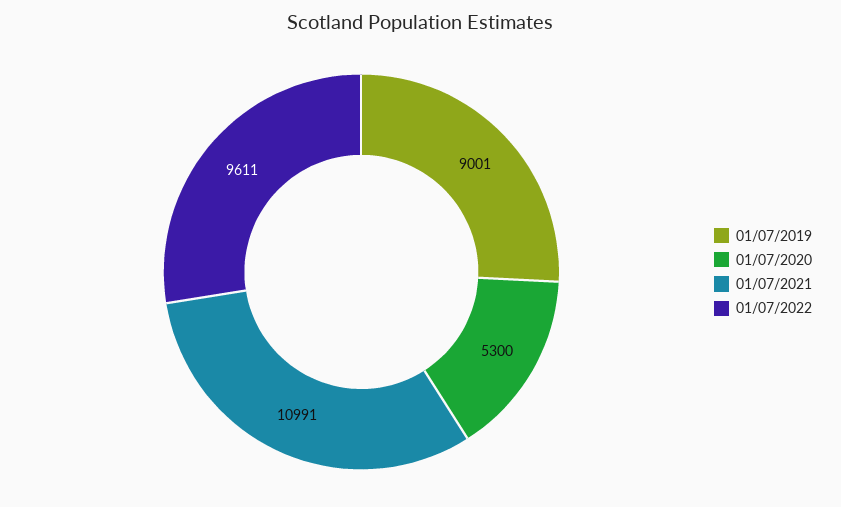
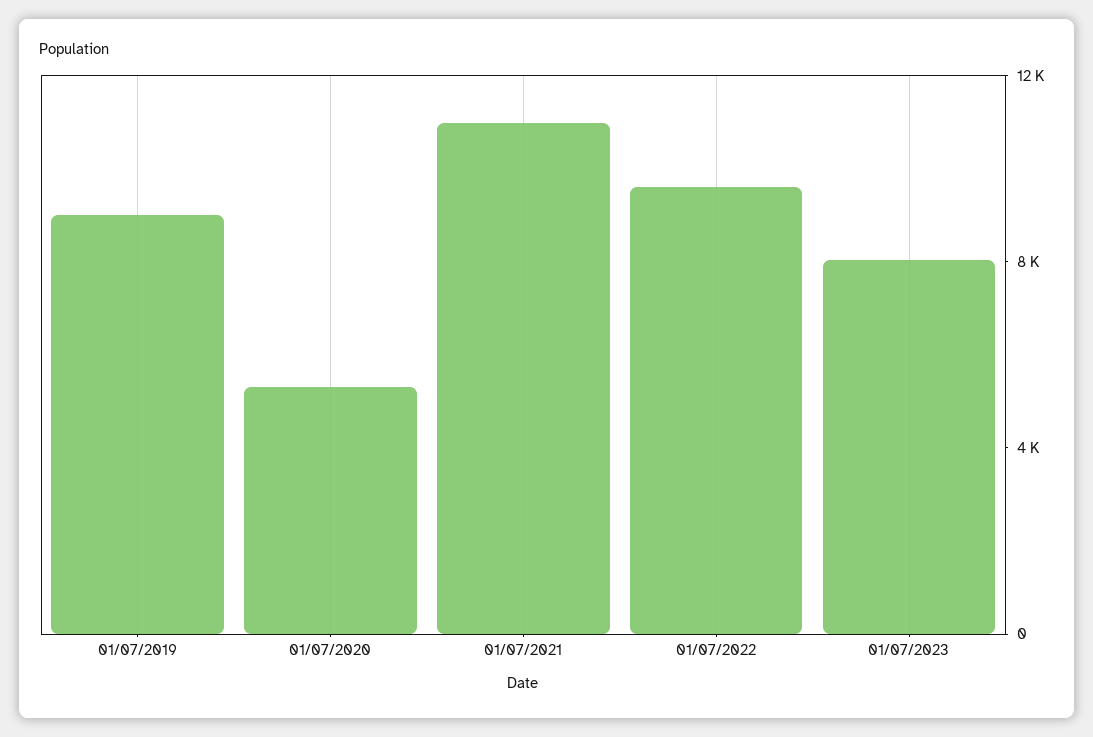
01/07/2023: none -> 8000

